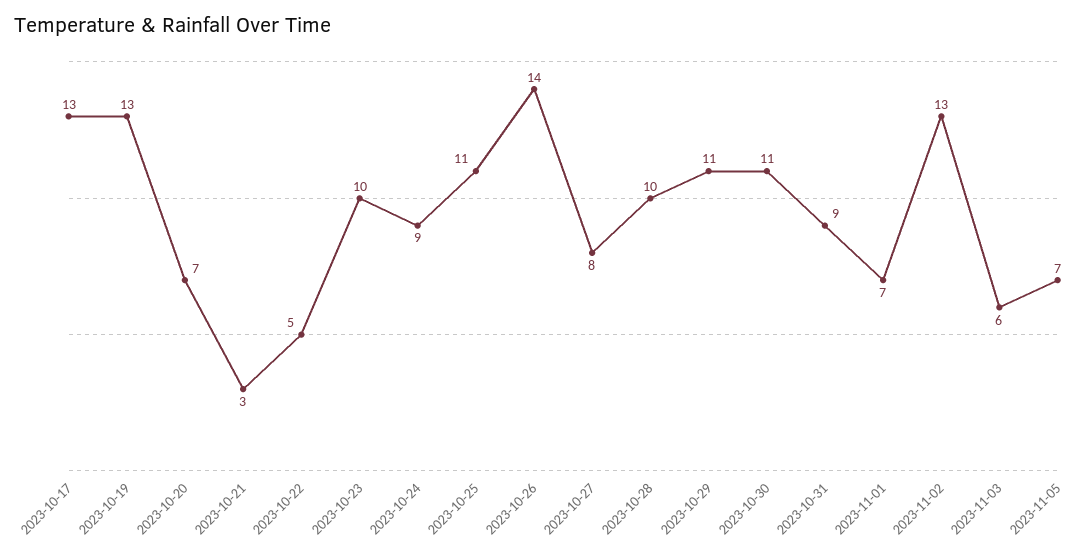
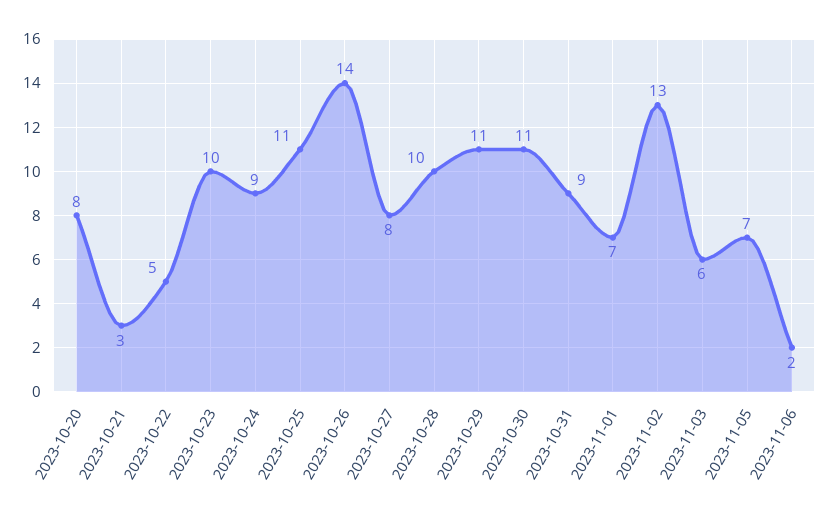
2023-10-17: 13 -> none
2023-10-19: 13 -> none
2023-10-20: 7 -> 8
2023-11-06: none -> 2

